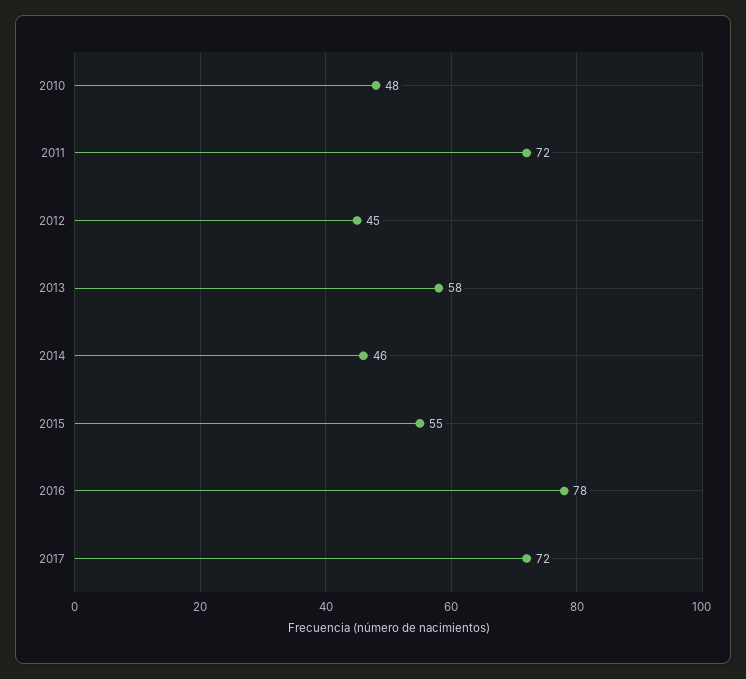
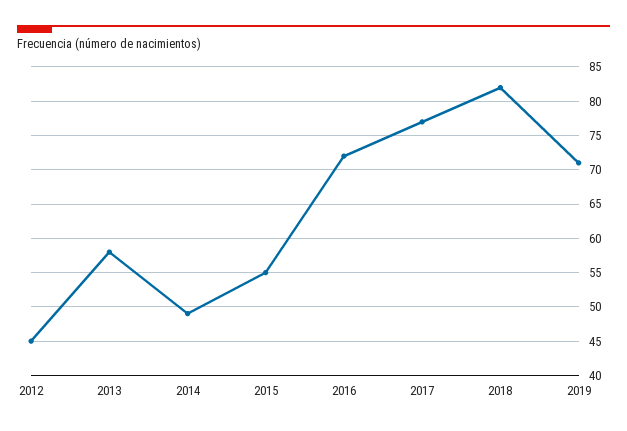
2010: 48 -> none
2011: 72 -> none
2014: 46 -> 49
2016: 78 -> 72
2017: 72 -> 77
2018: none -> 82
2019: none -> 71

